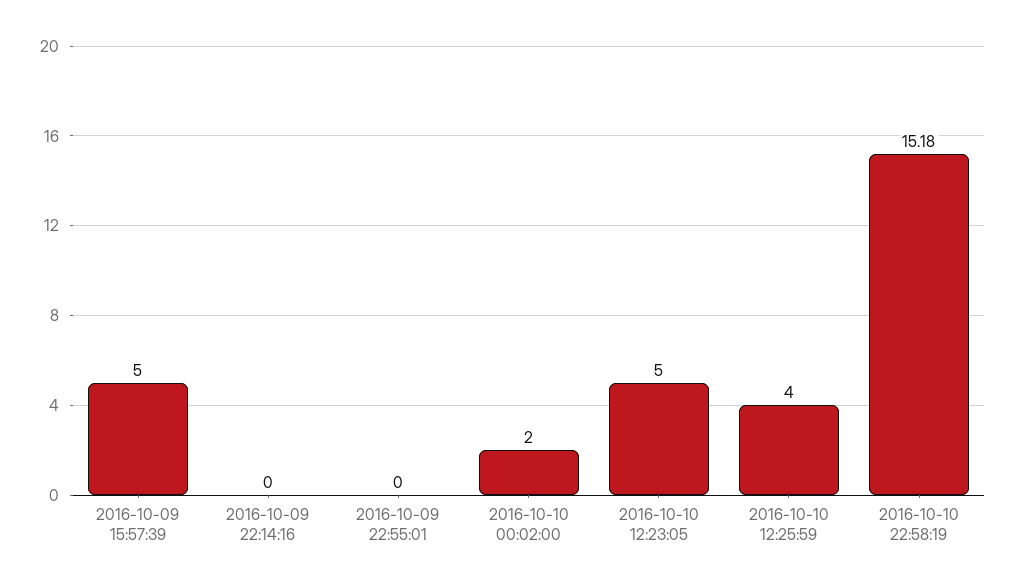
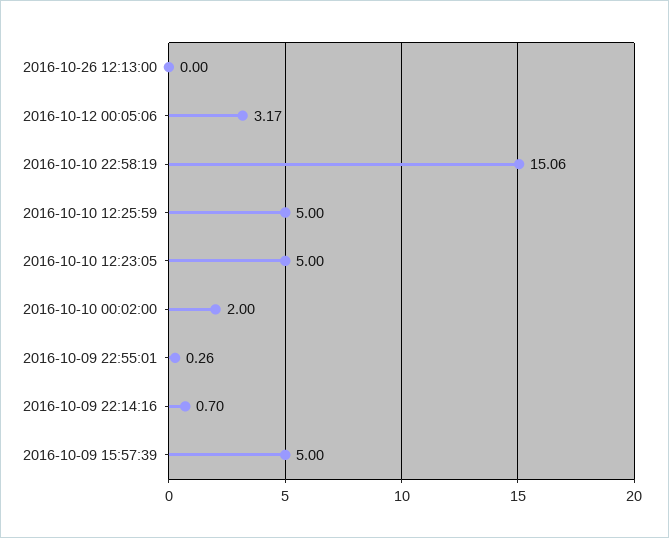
2016-10-09 22:14:16: 0 -> 0.7
2016-10-09 22:55:01: 0 -> 0.26
2016-10-10 12:25:59: 4 -> 5
2016-10-10 22:58:19: 15.18 -> 15.06
2016-10-26 12:13:00: none -> 0
2016-10-12 00:05:06: none -> 3.17

